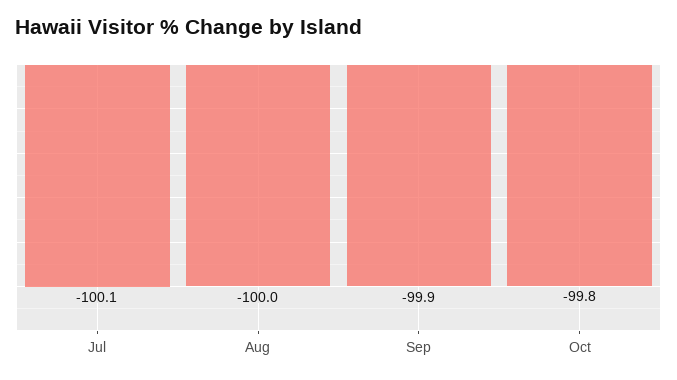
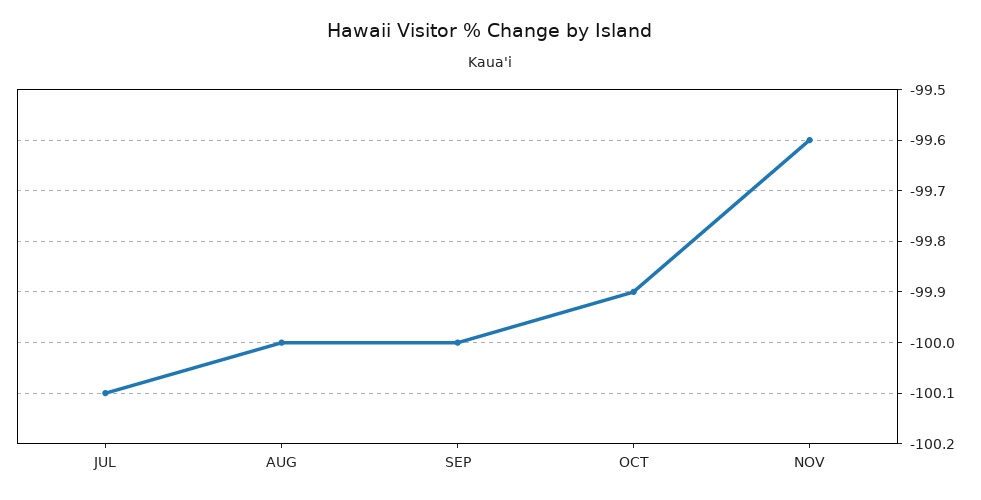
Sep: -99.9 -> -100
Oct: -99.8 -> -99.9
NOV: none -> -99.6

